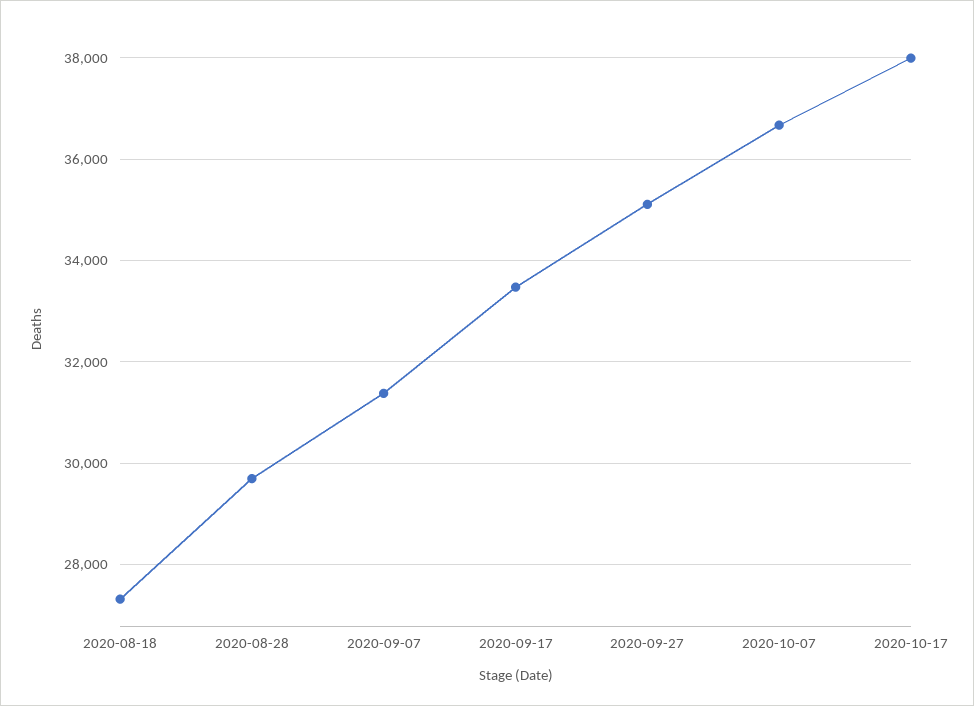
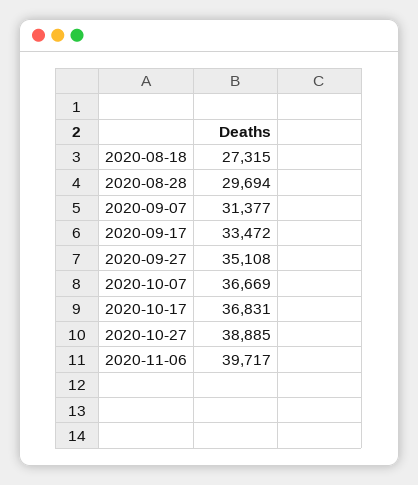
2020-10-17: 38000 -> 36831
2020-10-27: none -> 38885
2020-11-06: none -> 39717

